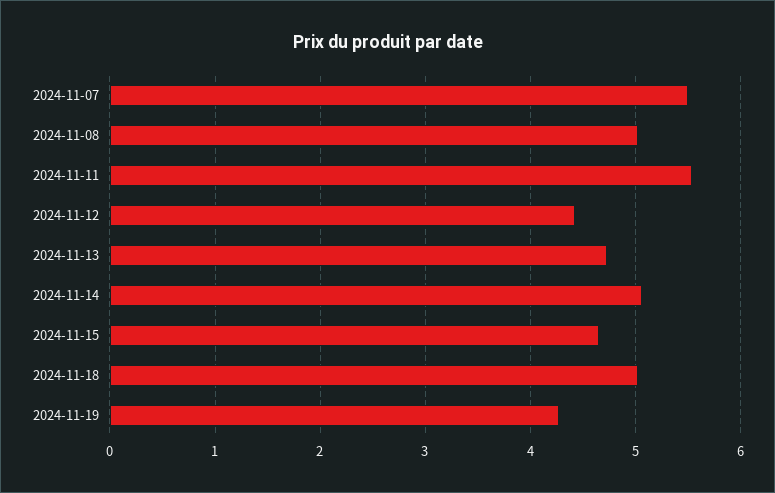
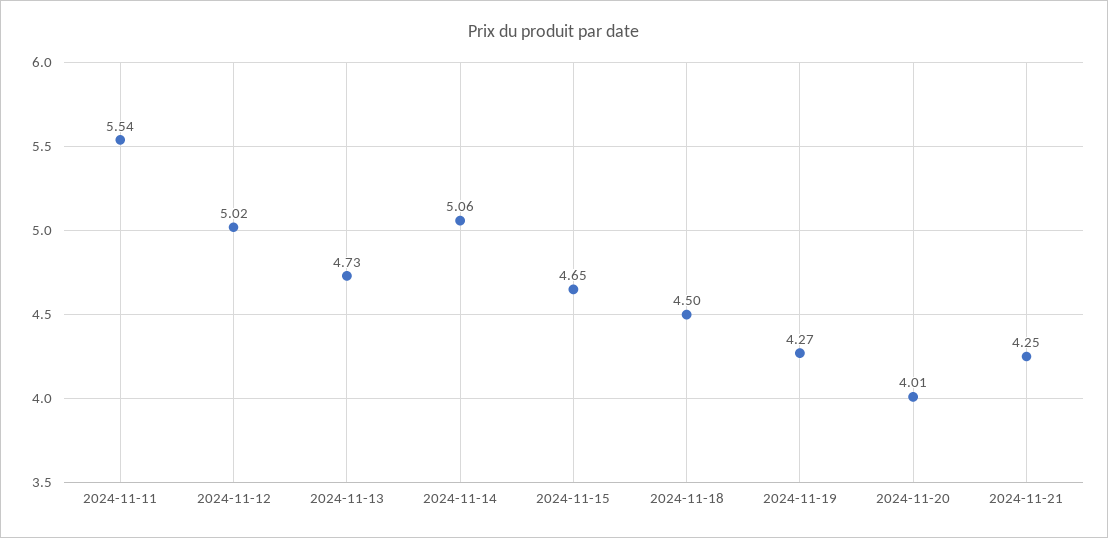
2024-11-07: 5.5 -> none
2024-11-08: 5 -> none
2024-11-12: 4.4 -> 5.02
2024-11-18: 5 -> 4.5
2024-11-20: none -> 4.01
2024-11-21: none -> 4.25

